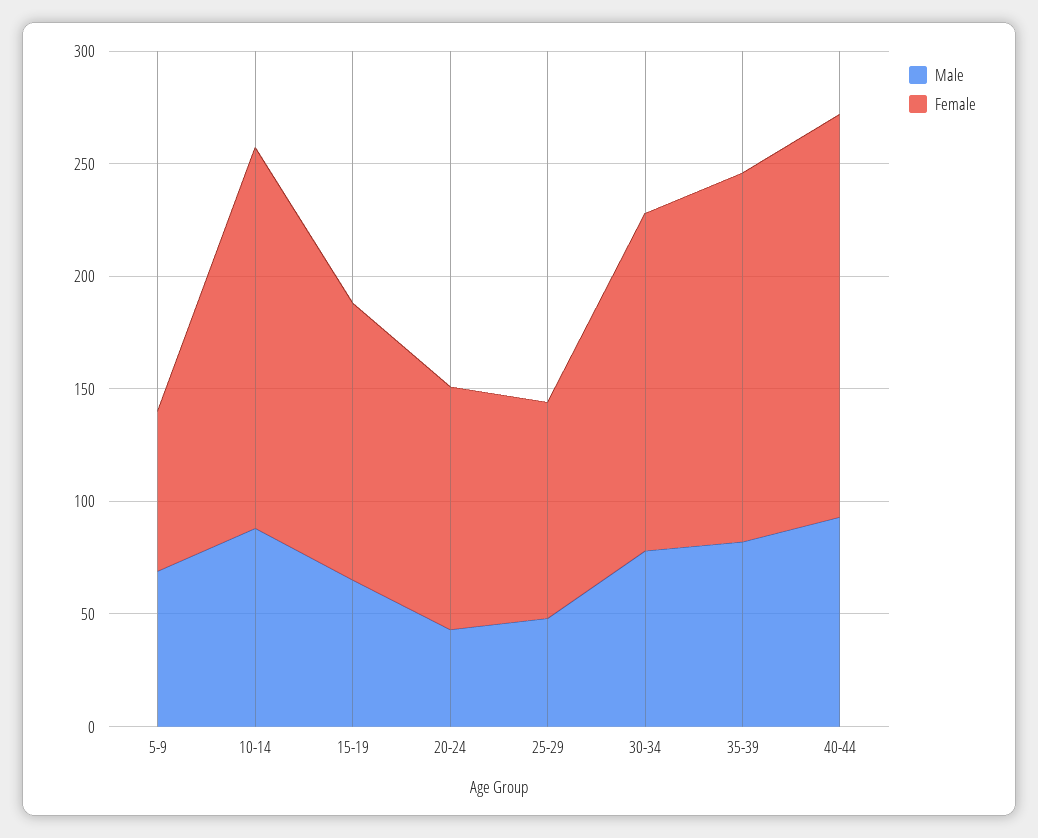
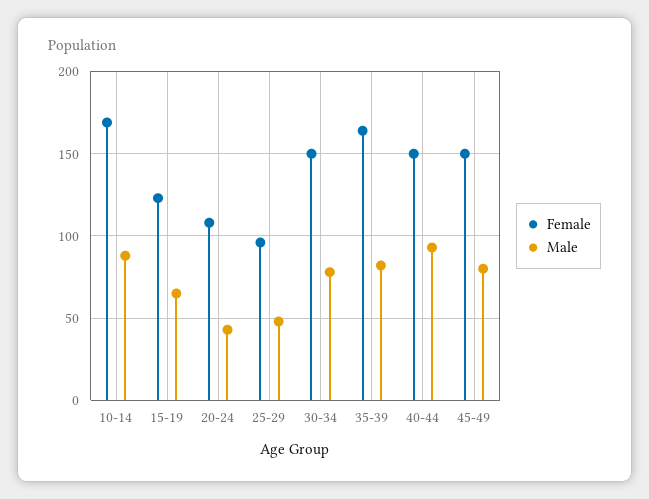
Male, 5-9: 70 -> none
Female, 5-9: 70 -> none
Female, 40-44: 180 -> 150
Female, 45-49: none -> 150
Male, 45-49: none -> 80

